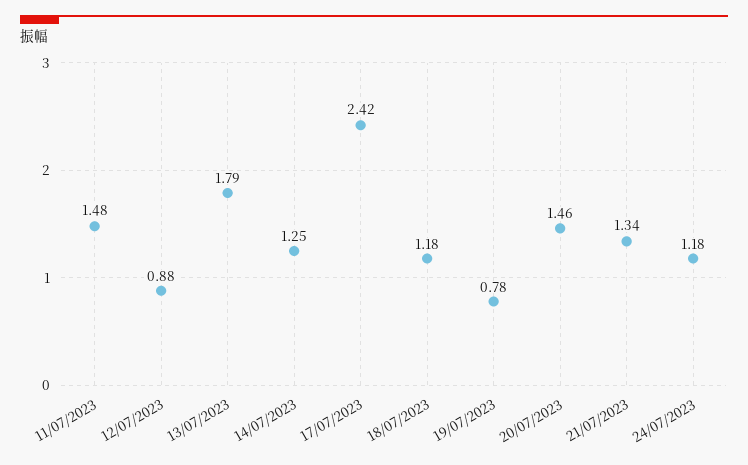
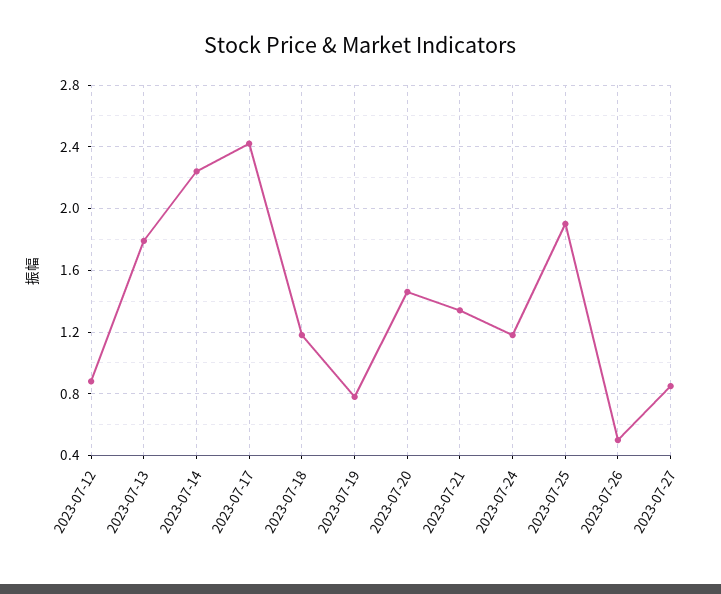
11/07/2023: 1.48 -> none
14/07/2023: 1.25 -> 2.25
2023-07-25: none -> 1.9
2023-07-26: none -> 0.5
2023-07-27: none -> 0.85

